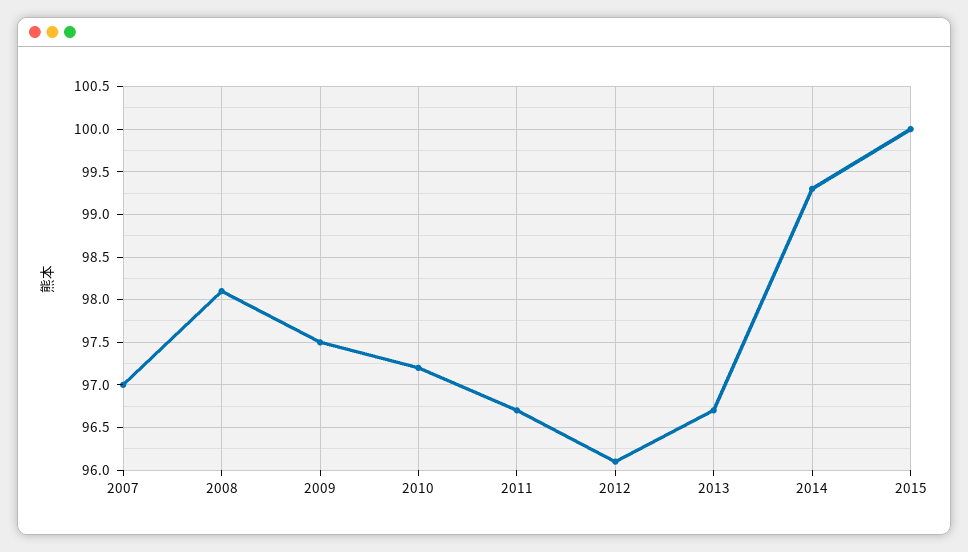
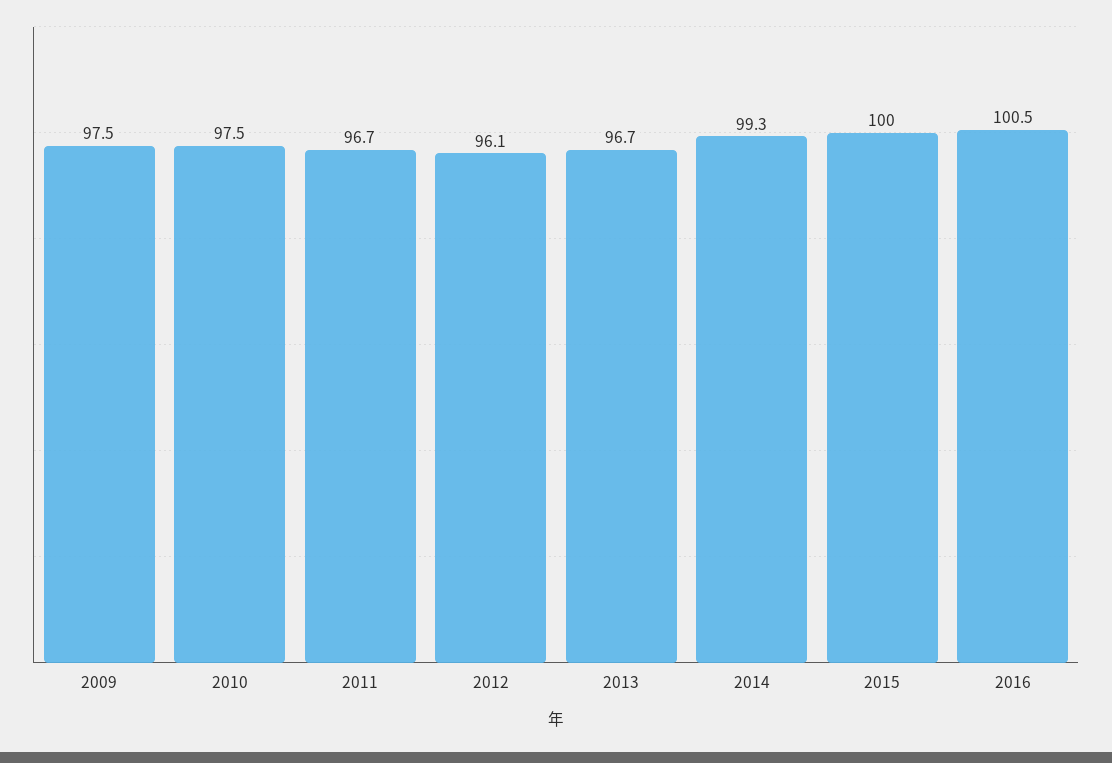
2007: 97 -> none
2008: 98.1 -> none
2010: 97.2 -> 97.5
2016: none -> 100.5

